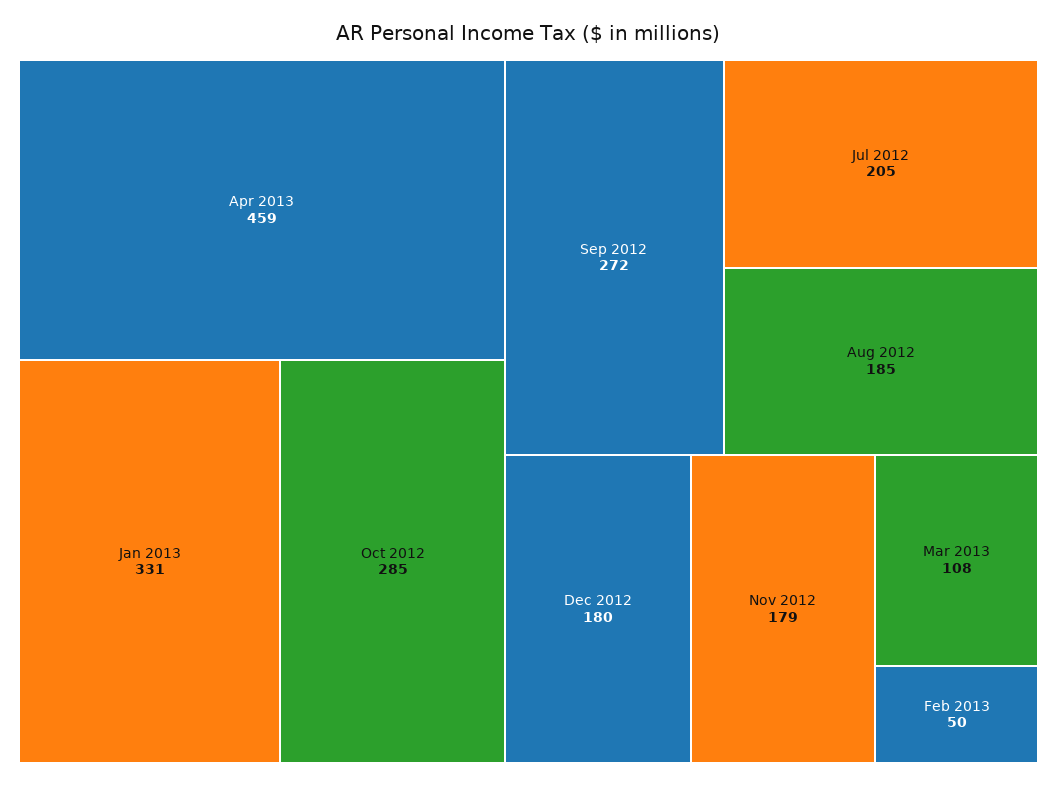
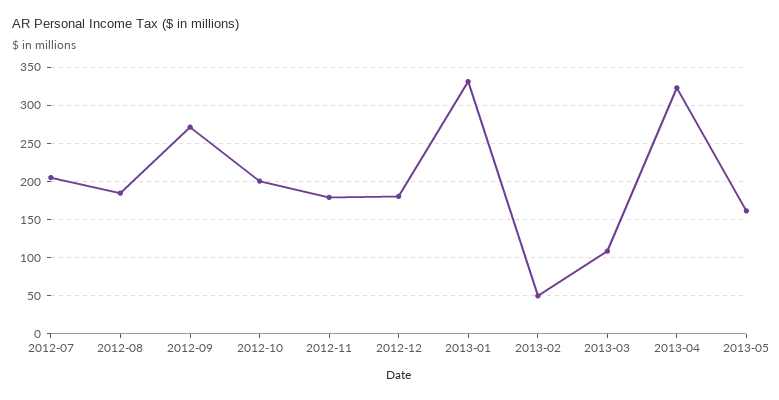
Apr 2013: 459 -> 320
Oct 2012: 285 -> 200
2013-05: none -> 160

